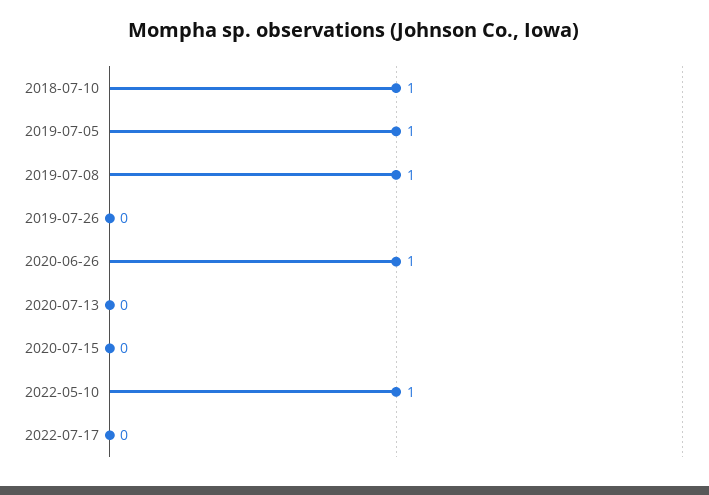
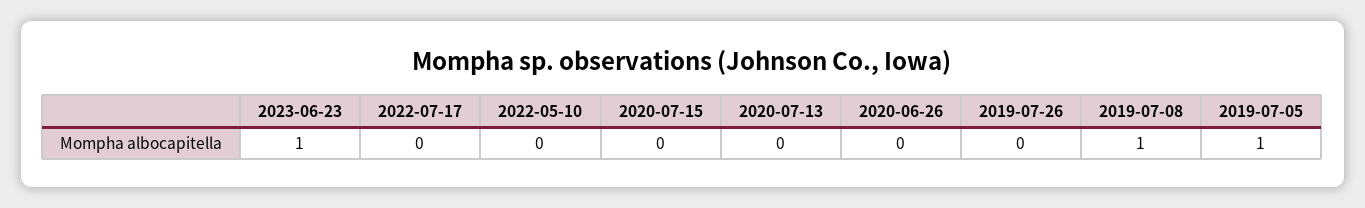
2018-07-10: 1 -> none
2020-06-26: 1 -> 0
2022-05-10: 1 -> 0
2023-06-23: none -> 1

